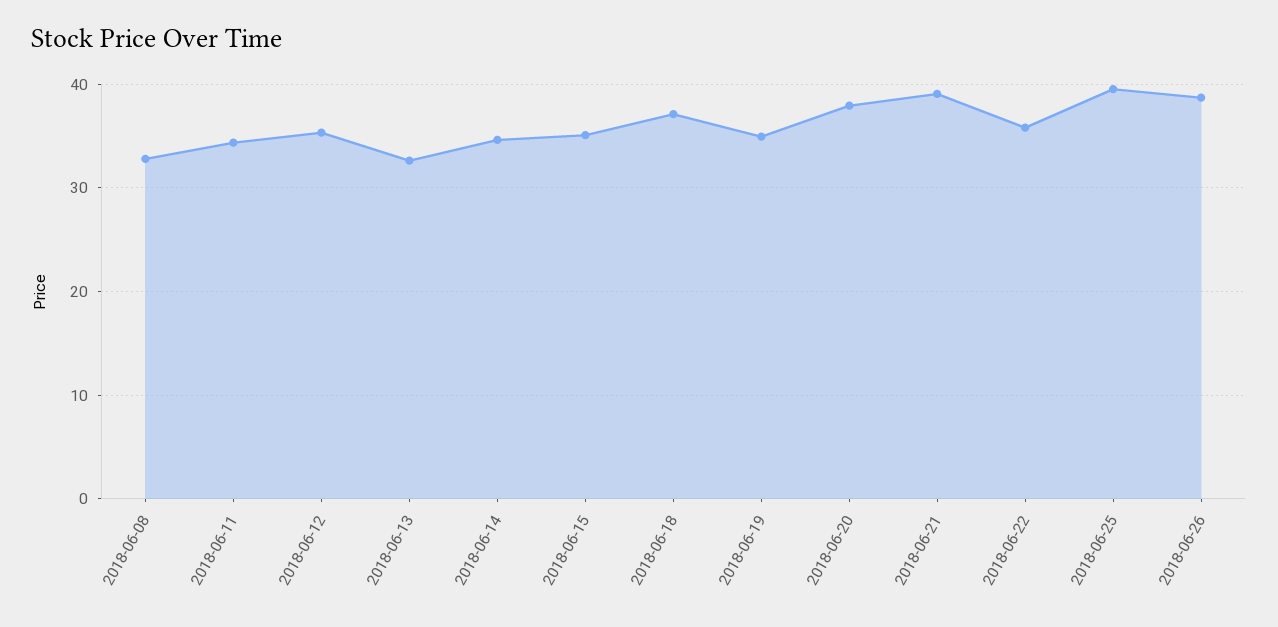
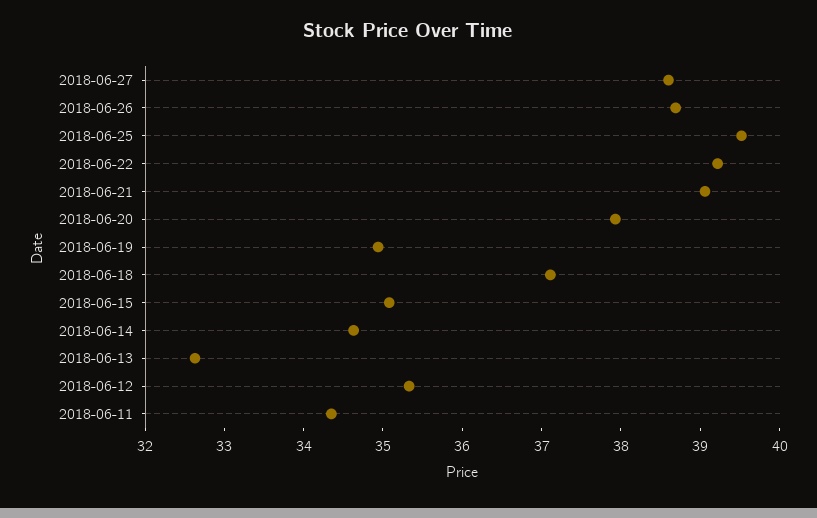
2018-06-08: 33 -> none
2018-06-22: 36 -> 39.2
2018-06-27: none -> 38.6

